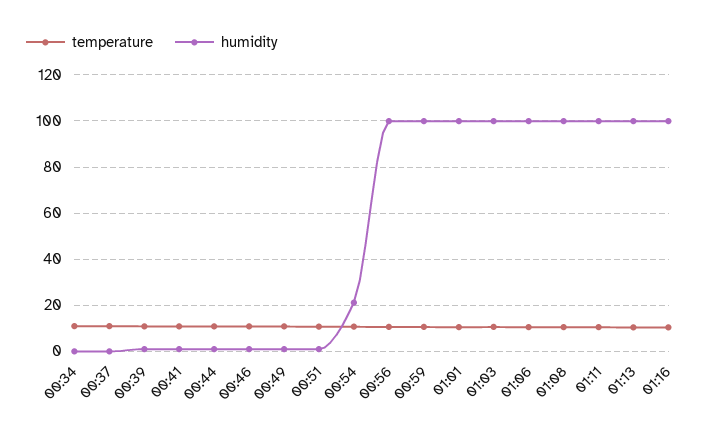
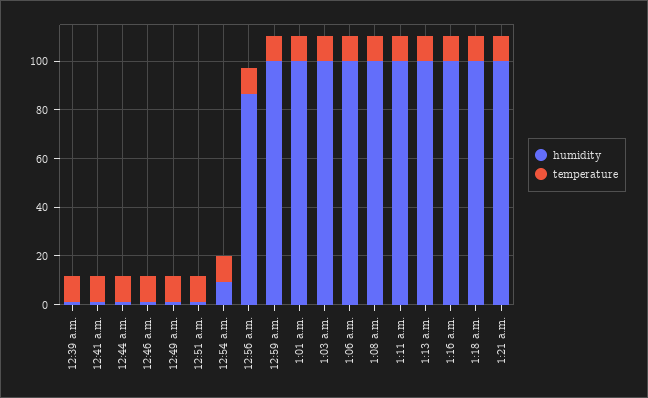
temperature, 00:34: 10 -> none
humidity, 00:34: 0 -> none
temperature, 00:37: 10 -> none
humidity, 00:37: 0 -> none
humidity, 00:54: 20 -> 10
humidity, 00:56: 100 -> 85
humidity, 1:18 a.m.: none -> 100
temperature, 1:18 a.m.: none -> 10
humidity, 1:21 a.m.: none -> 100
temperature, 1:21 a.m.: none -> 10

